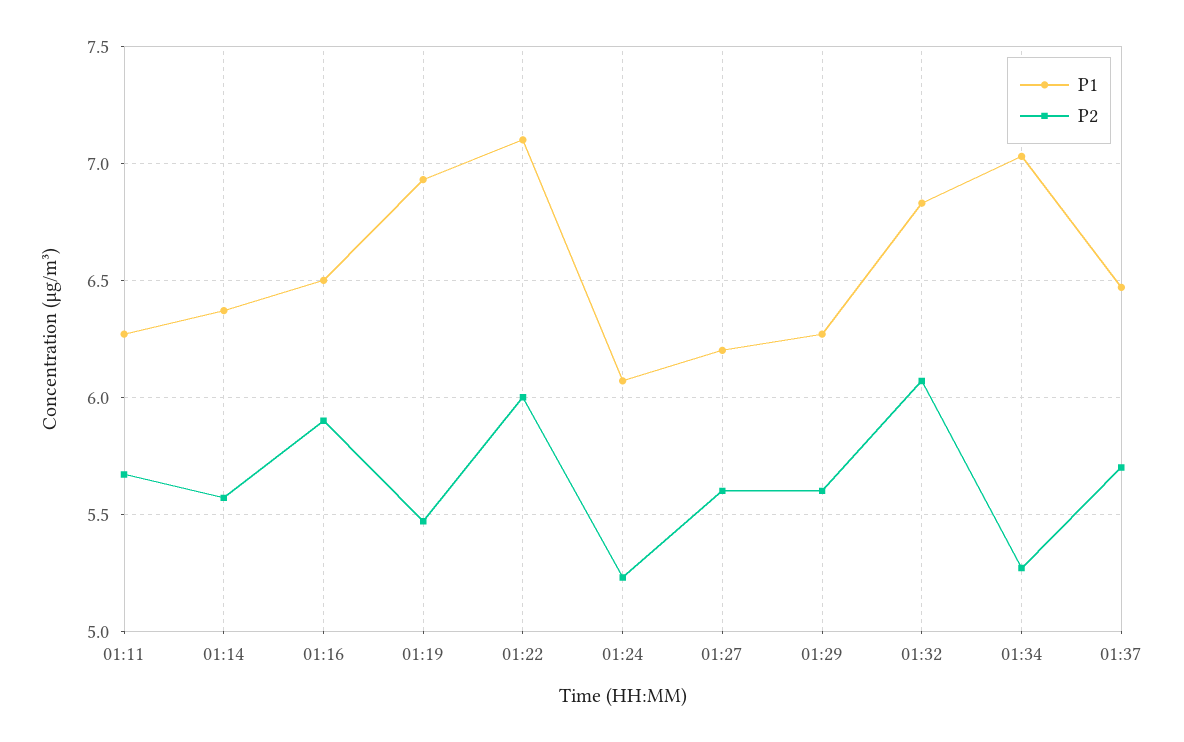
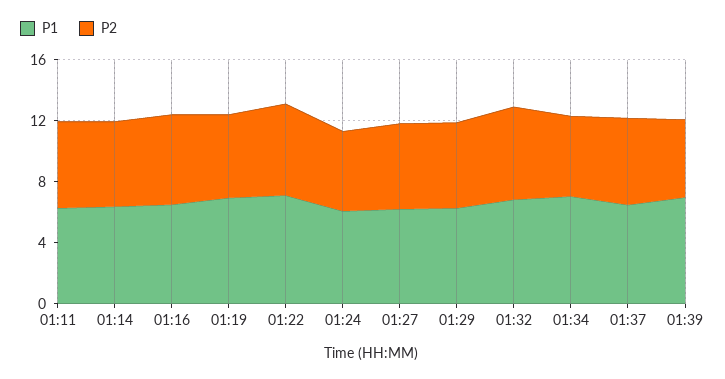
P1, 01:39: none -> 7
P2, 01:39: none -> 5

